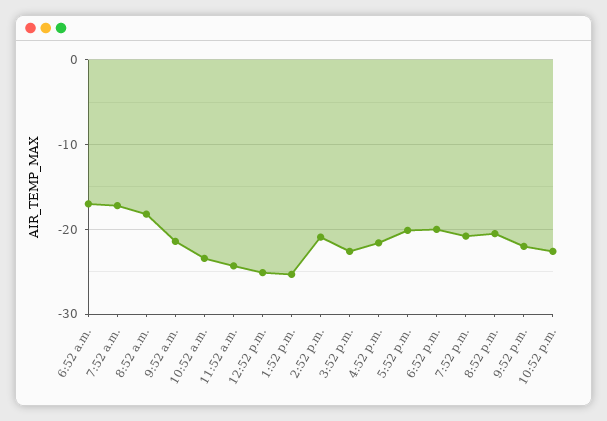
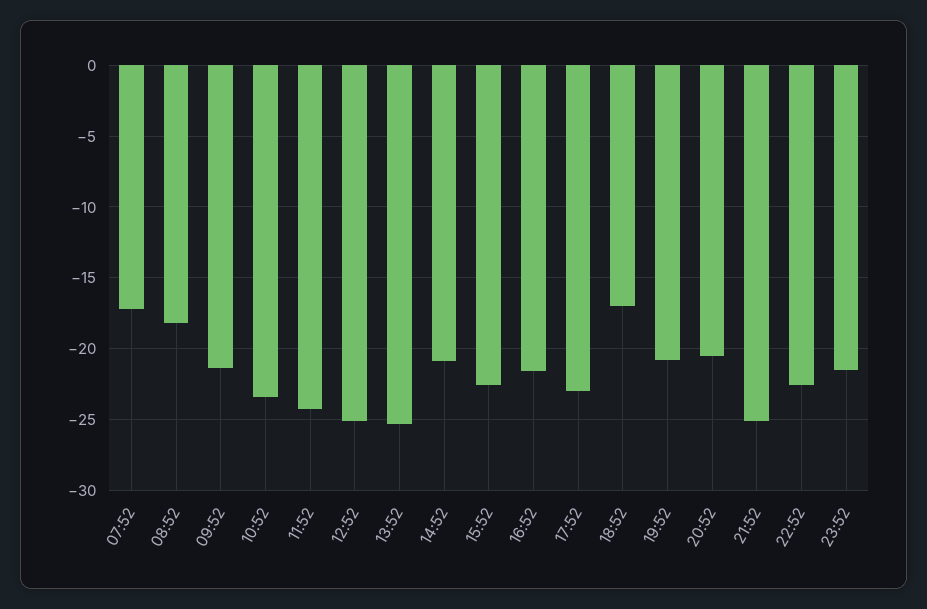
6:52 a.m.: -17 -> none
5:52 p.m.: -20 -> -23
6:52 p.m.: -20 -> -17
9:52 p.m.: -22 -> -25
23:52: none -> -21.5

